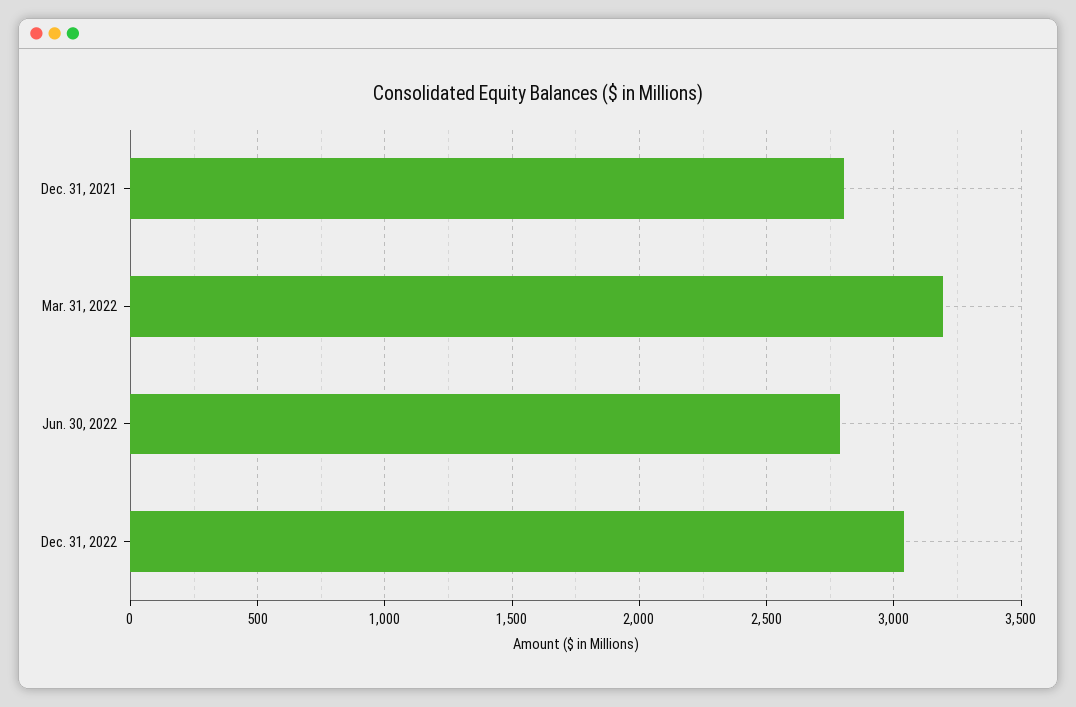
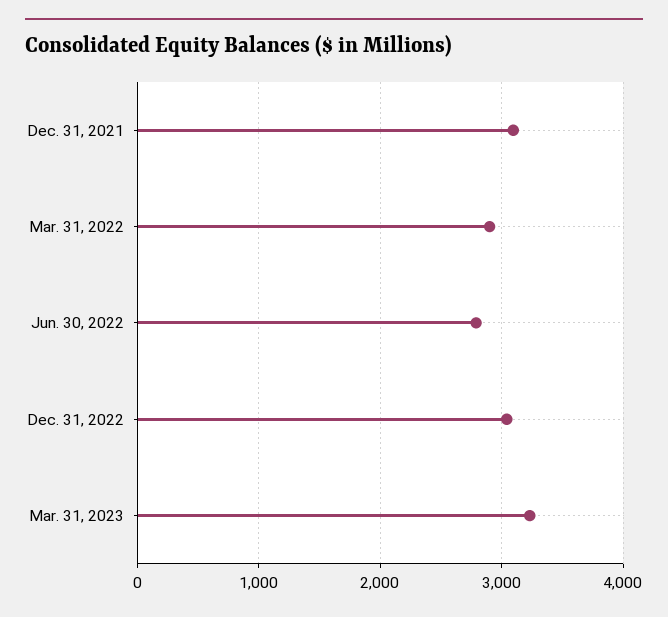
Dec. 31, 2021: 2800 -> 3100
Mar. 31, 2022: 3200 -> 2900
Mar. 31, 2023: none -> 3200

